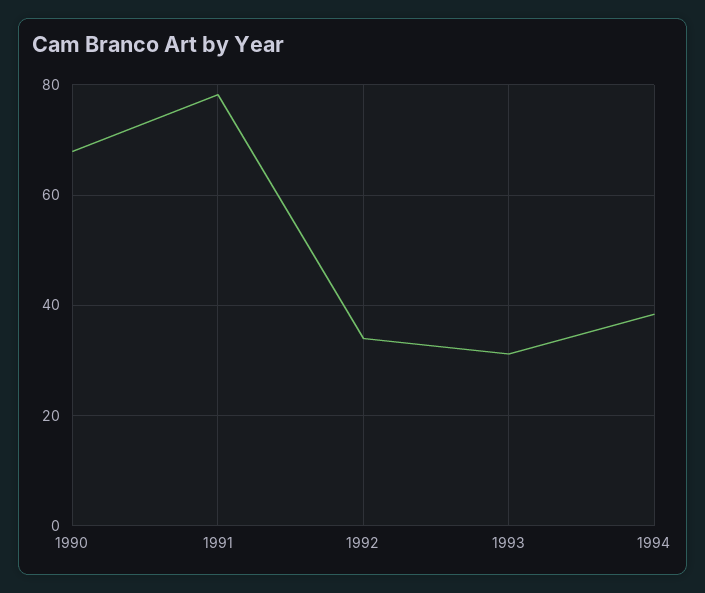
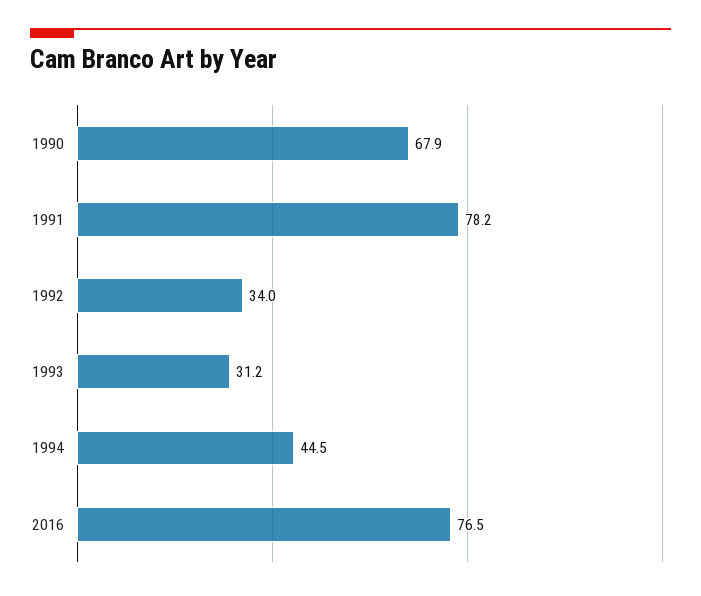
1994: 38 -> 44.5
2016: none -> 76.5

